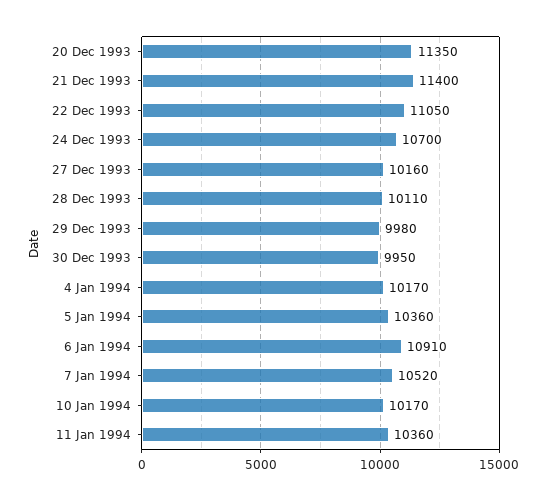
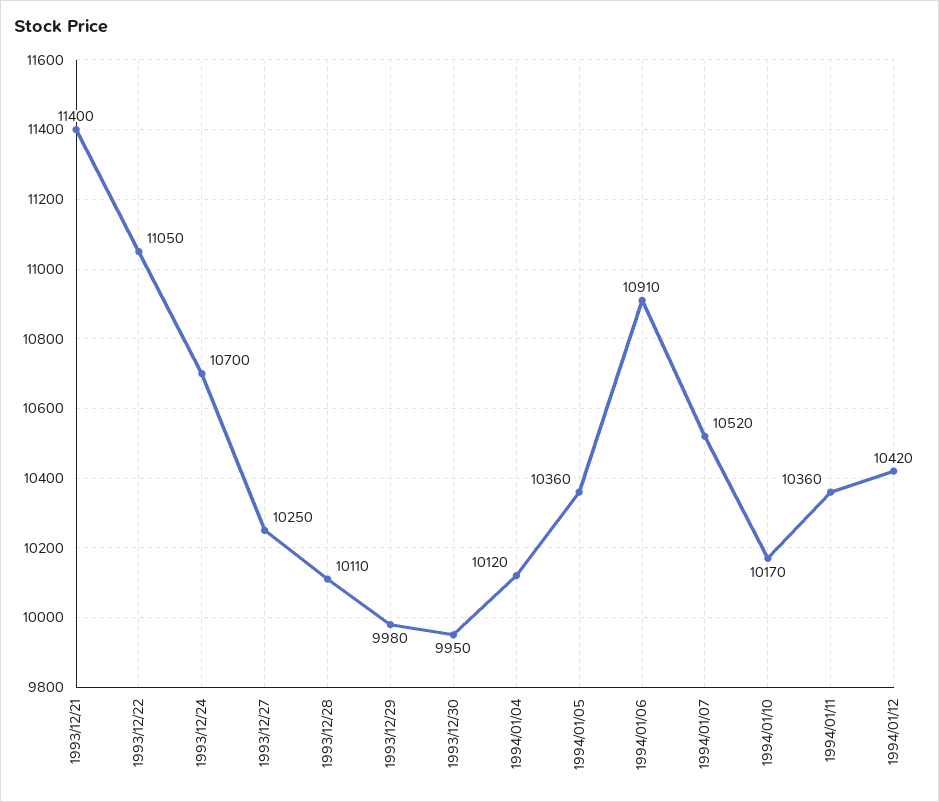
20 Dec 1993: 11350 -> none
27 Dec 1993: 10160 -> 10250
4 Jan 1994: 10170 -> 10120
1994/01/12: none -> 10420

